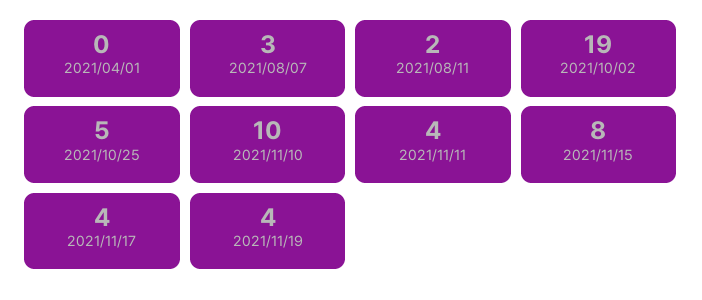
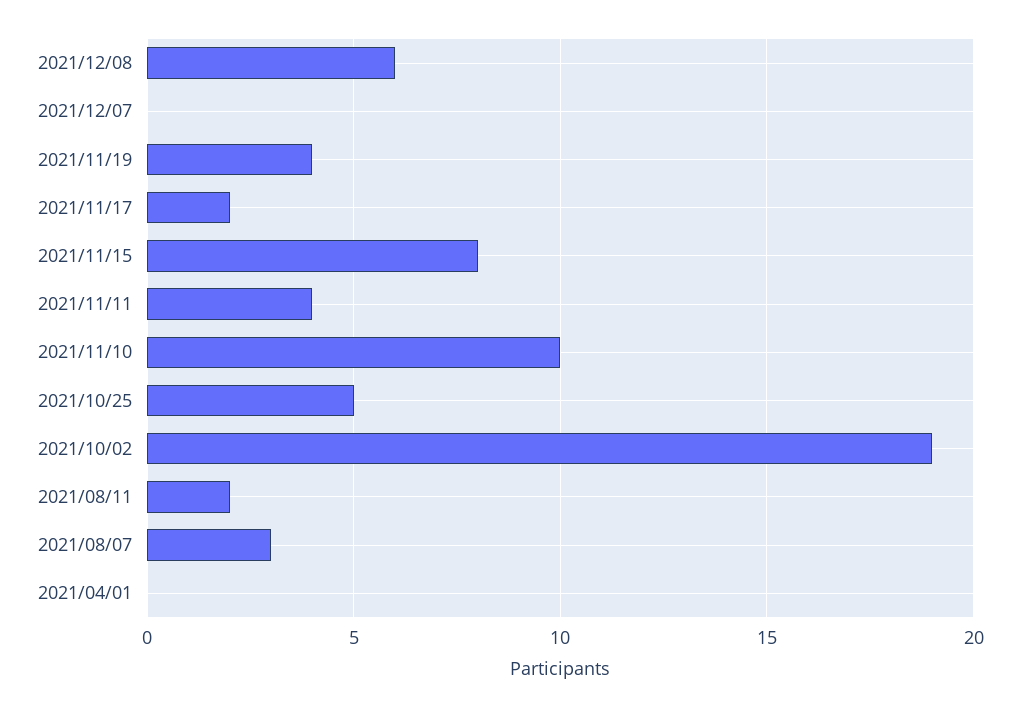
2021/11/17: 4 -> 2
2021/12/08: none -> 6
2021/12/07: none -> 0

